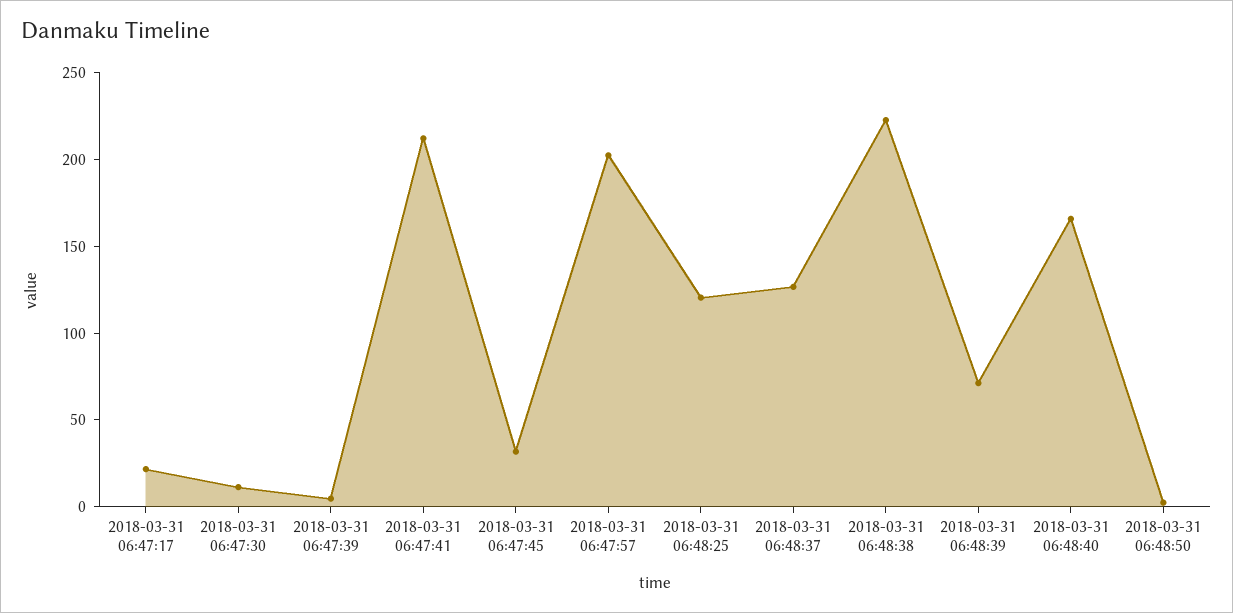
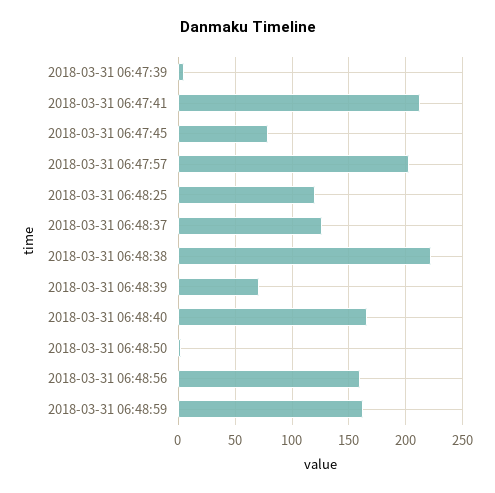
2018-03-31 06:47:17: 20 -> none
2018-03-31 06:47:30: 10 -> none
2018-03-31 06:47:45: 30 -> 80
2018-03-31 06:48:56: none -> 160
2018-03-31 06:48:59: none -> 160

